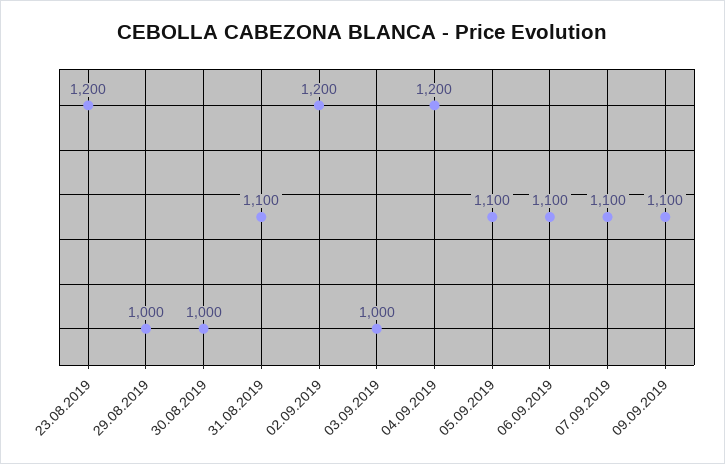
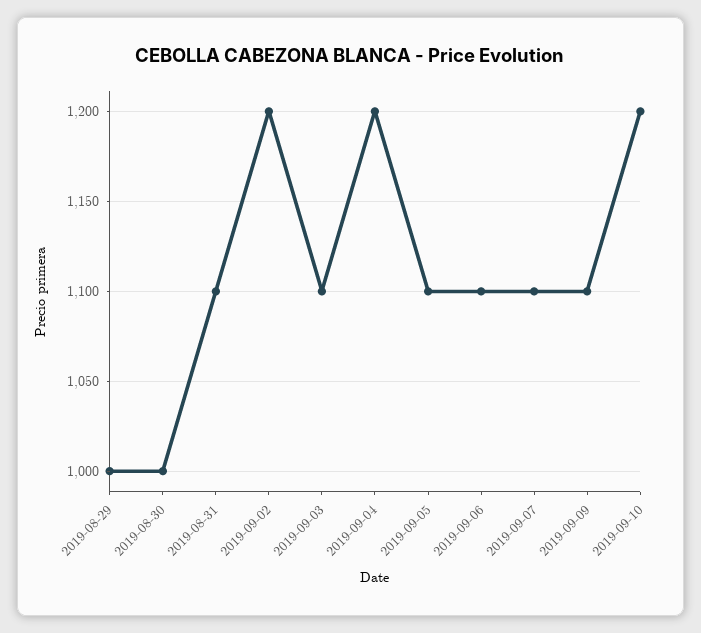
23.08.2019: 1200 -> none
03.09.2019: 1000 -> 1100
2019-09-10: none -> 1200

